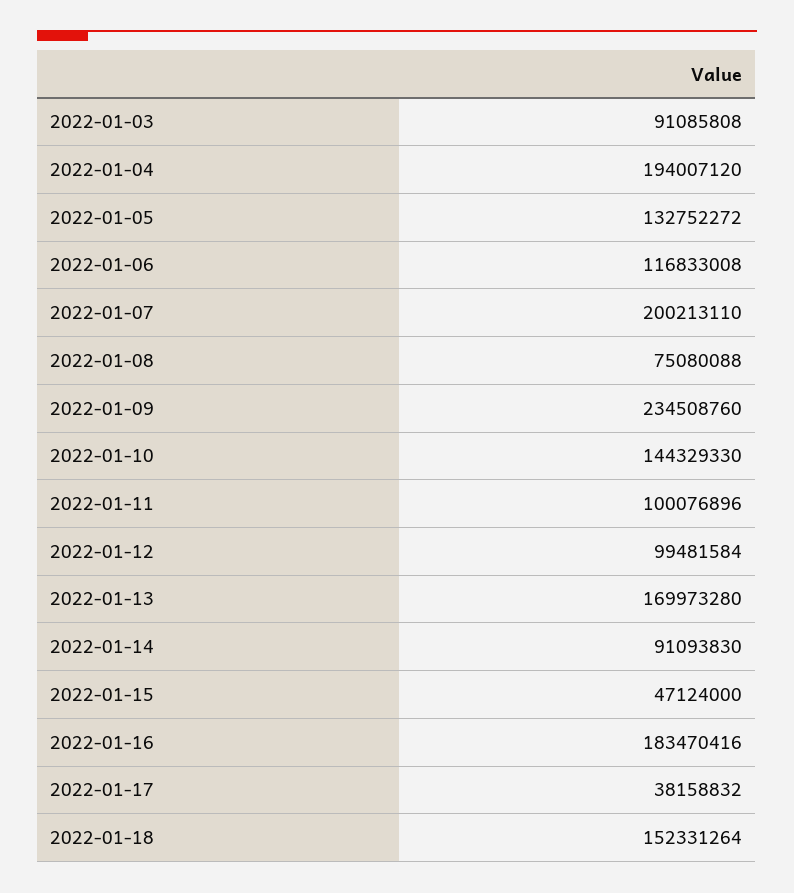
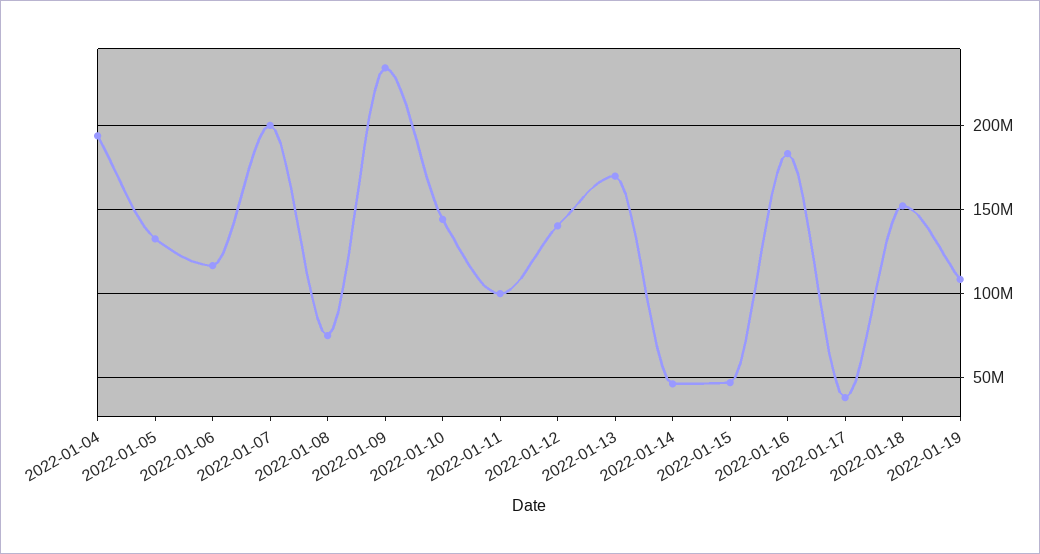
2022-01-03: 91085808 -> none
2022-01-12: 99481584 -> 140000000
2022-01-14: 91093830 -> 45000000
2022-01-19: none -> 110000000

